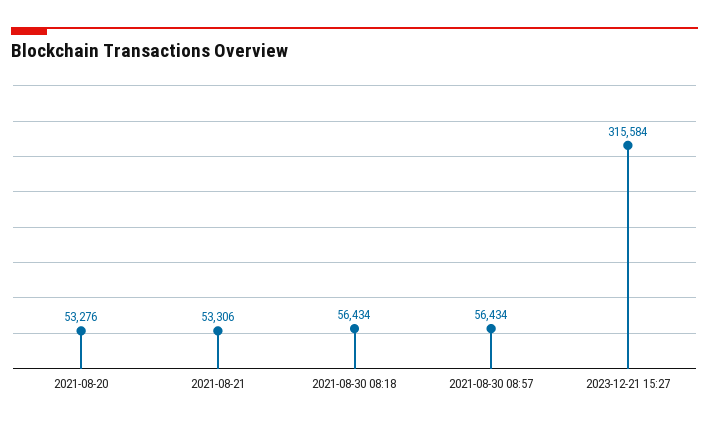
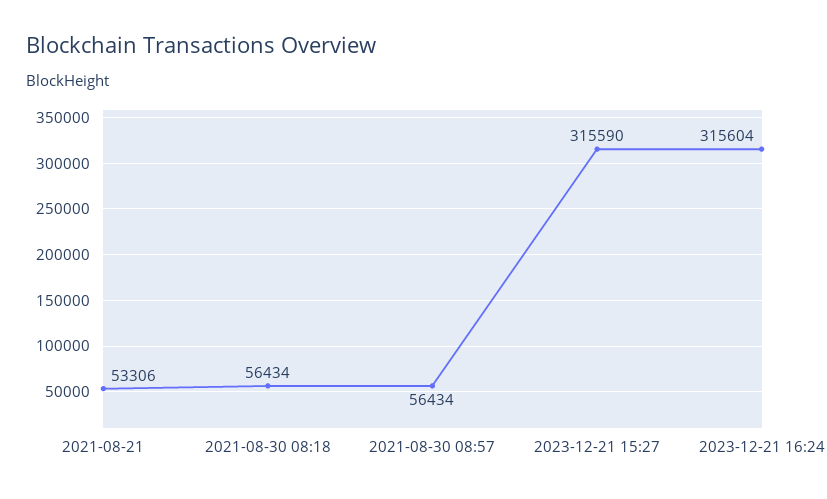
2021-08-20: 53276 -> none
2023-12-21 15:27: 315584 -> 315590
2023-12-21 16:24: none -> 315604

